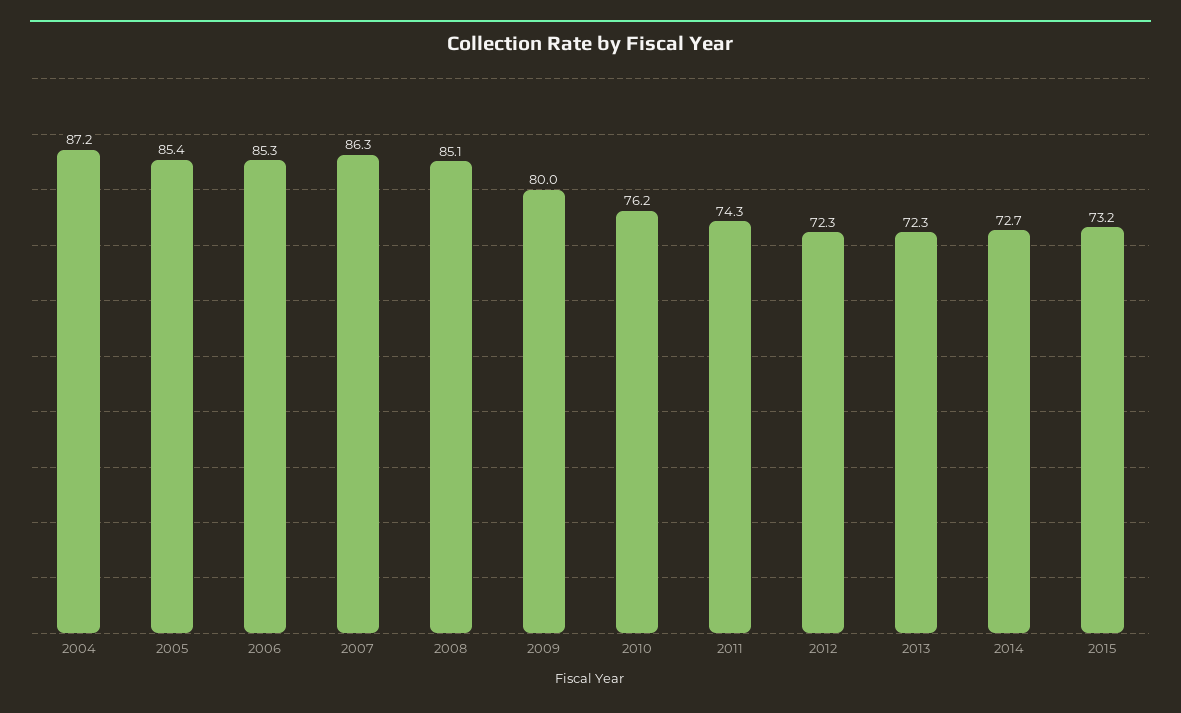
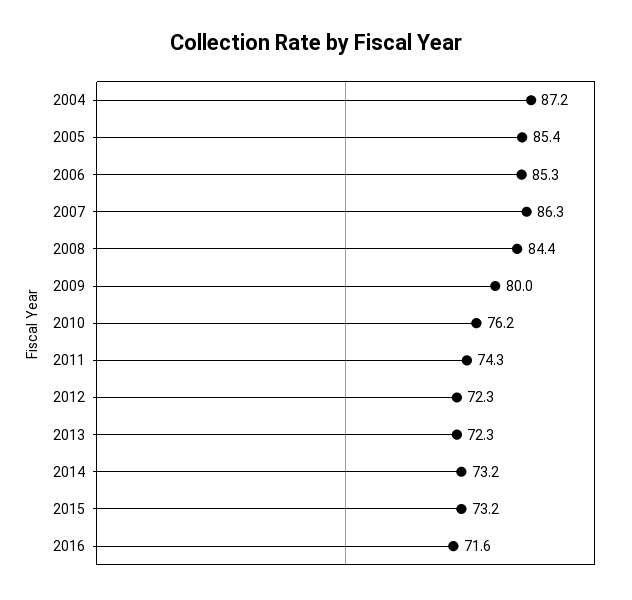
2008: 85.1 -> 84.4
2014: 72.7 -> 73.2
2016: none -> 71.6

